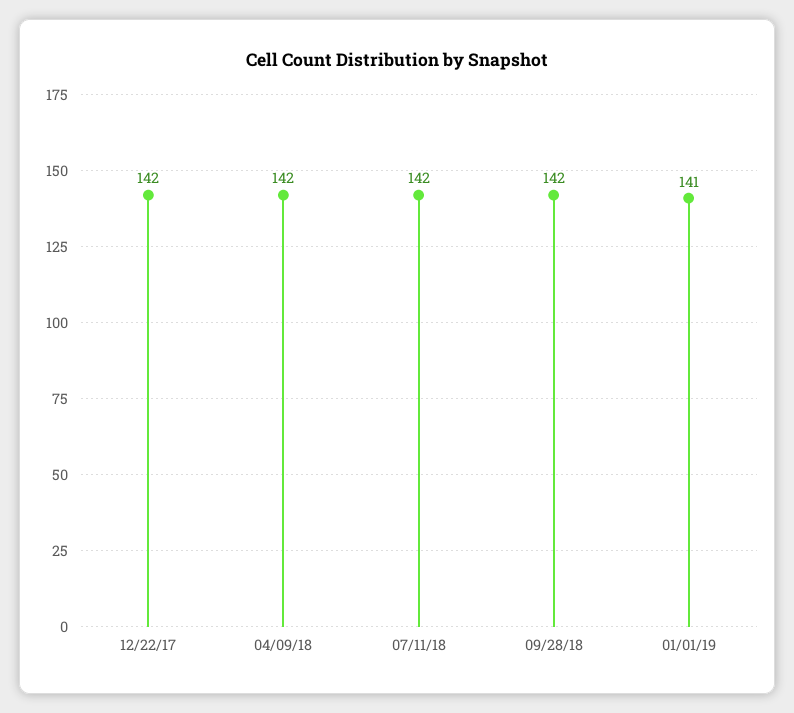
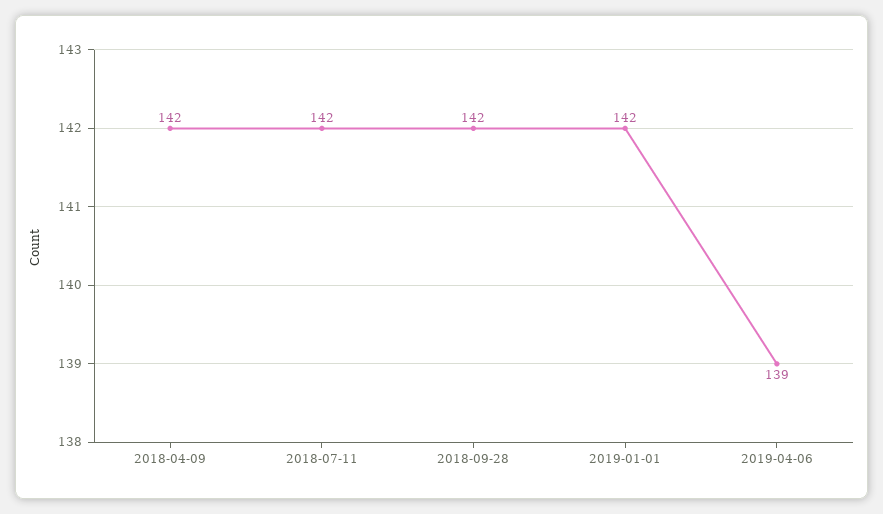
12/22/17: 142 -> none
01/01/19: 141 -> 142
2019-04-06: none -> 139

